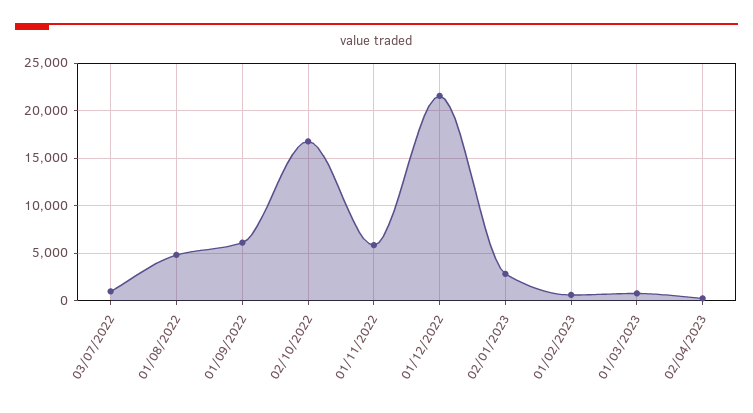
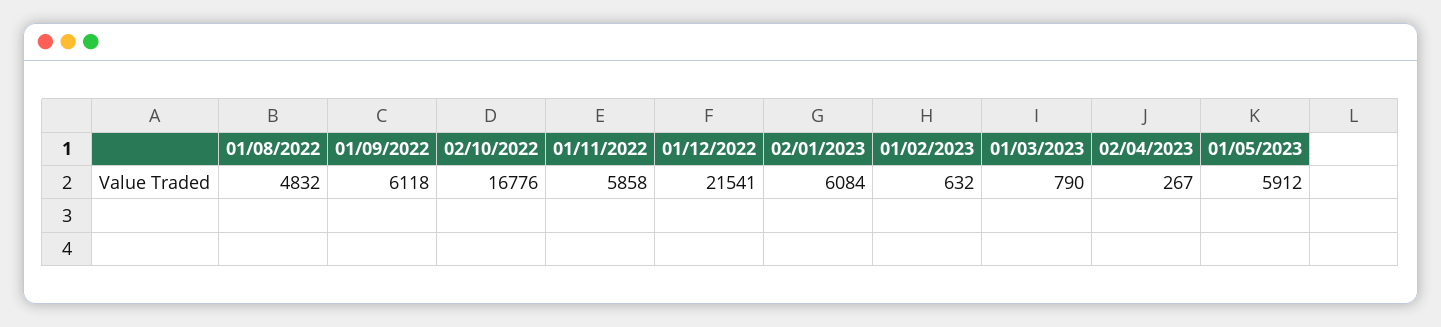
03/07/2022: 1000 -> none
02/01/2023: 3000 -> 6084
01/05/2023: none -> 5912

